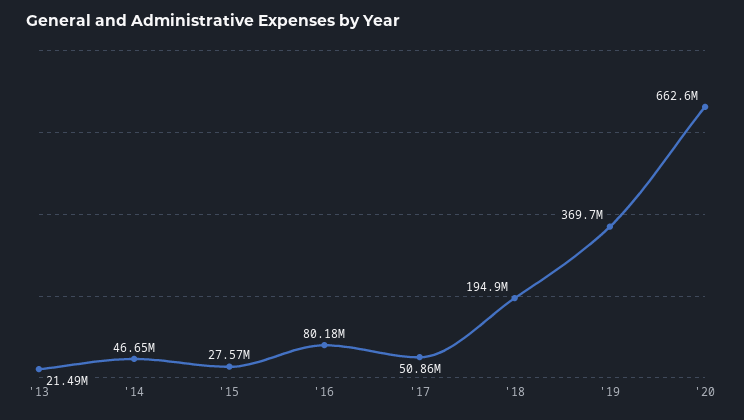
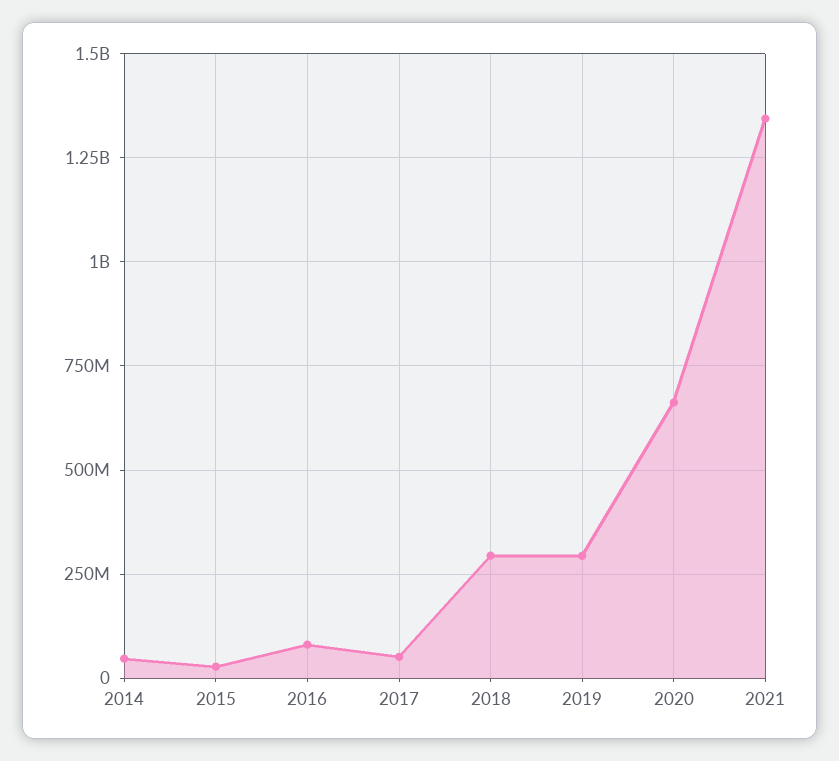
'13: 21490000 -> none
'18: 194900000 -> 300000000
'19: 369700000 -> 300000000
2021: none -> 1350000000

